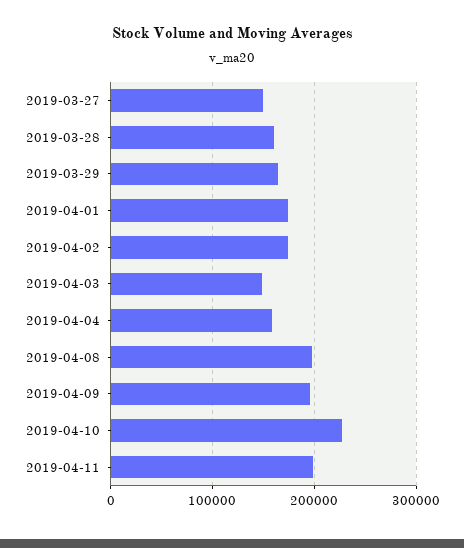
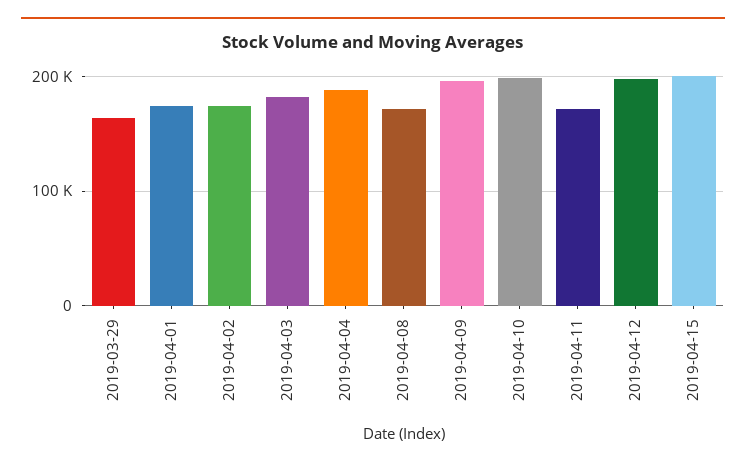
2019-03-27: 150000 -> none
2019-03-28: 160000 -> none
2019-04-03: 150000 -> 180000
2019-04-04: 160000 -> 190000
2019-04-08: 200000 -> 170000
2019-04-10: 230000 -> 200000
2019-04-11: 200000 -> 170000
2019-04-12: none -> 200000
2019-04-15: none -> 200000

